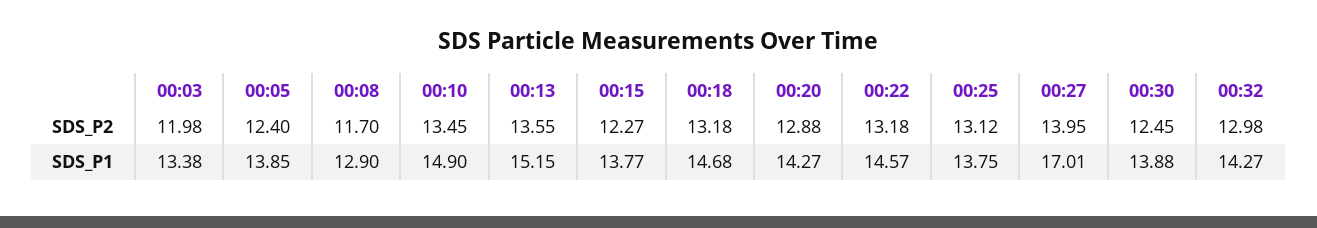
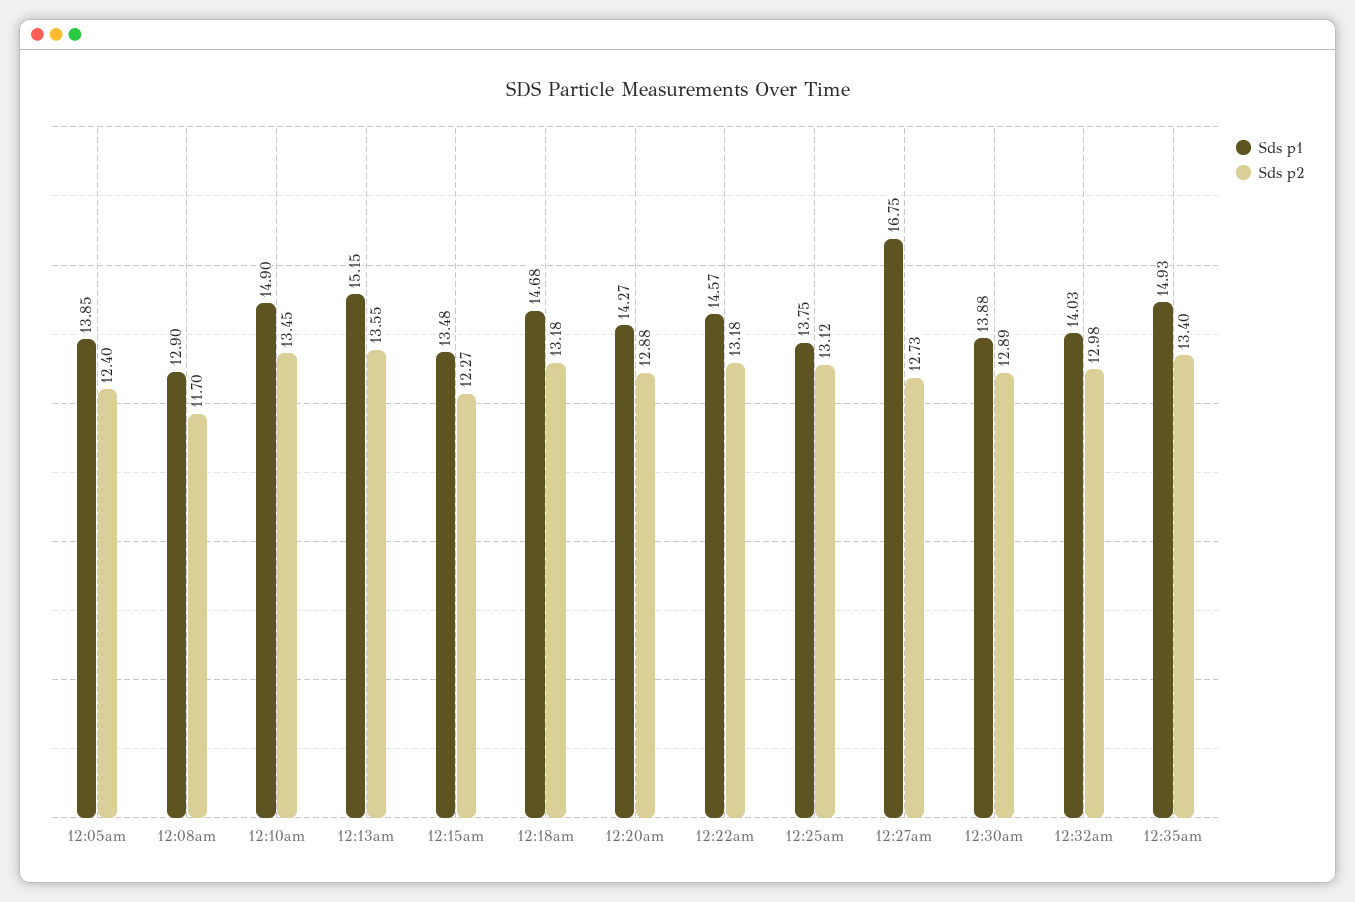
SDS_P2, 00:03: 11.98 -> none
SDS_P2, 00:27: 13.95 -> 12.73
SDS_P2, 00:30: 12.45 -> 12.89
SDS_P1, 00:03: 13.38 -> none
SDS_P1, 00:15: 13.77 -> 13.48
SDS_P1, 00:27: 17.01 -> 16.75
SDS_P1, 00:32: 14.27 -> 14.03
SDS_P1, 12:35am: none -> 14.93
SDS_P2, 12:35am: none -> 13.4

